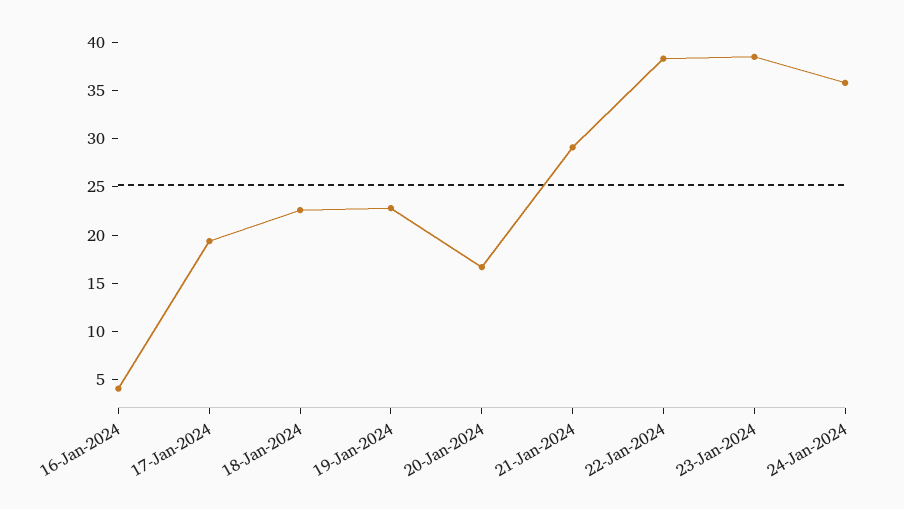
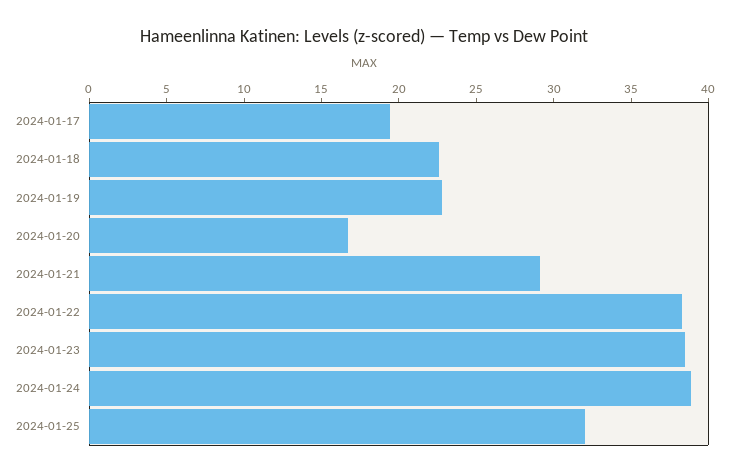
16-Jan-2024: 4 -> none
24-Jan-2024: 36 -> 39
2024-01-25: none -> 32

